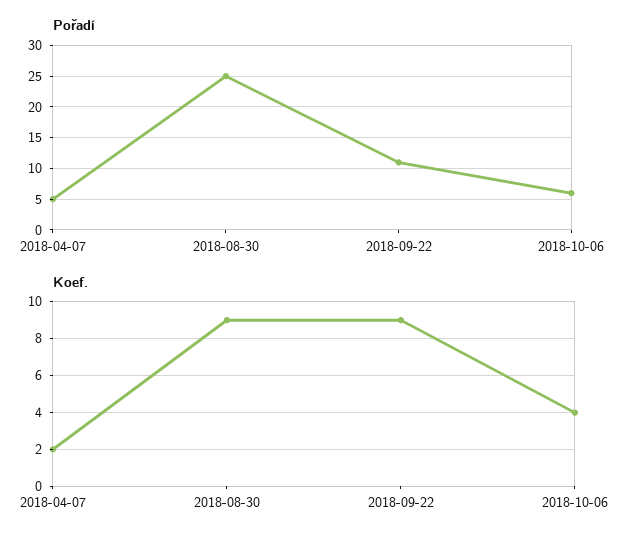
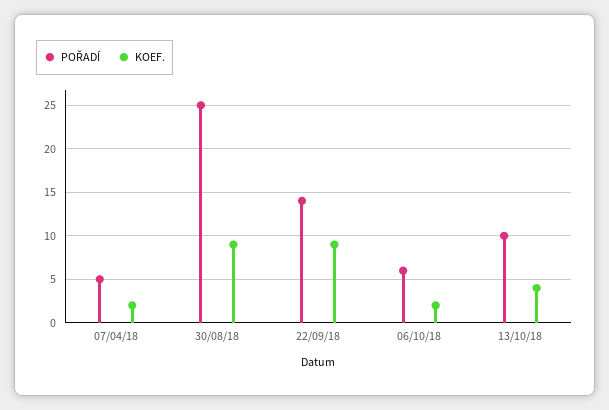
Pořadí, 2018-09-22: 11 -> 14
Koef., 2018-10-06: 4 -> 2
Pořadí, 13/10/18: none -> 10
Koef., 13/10/18: none -> 4

